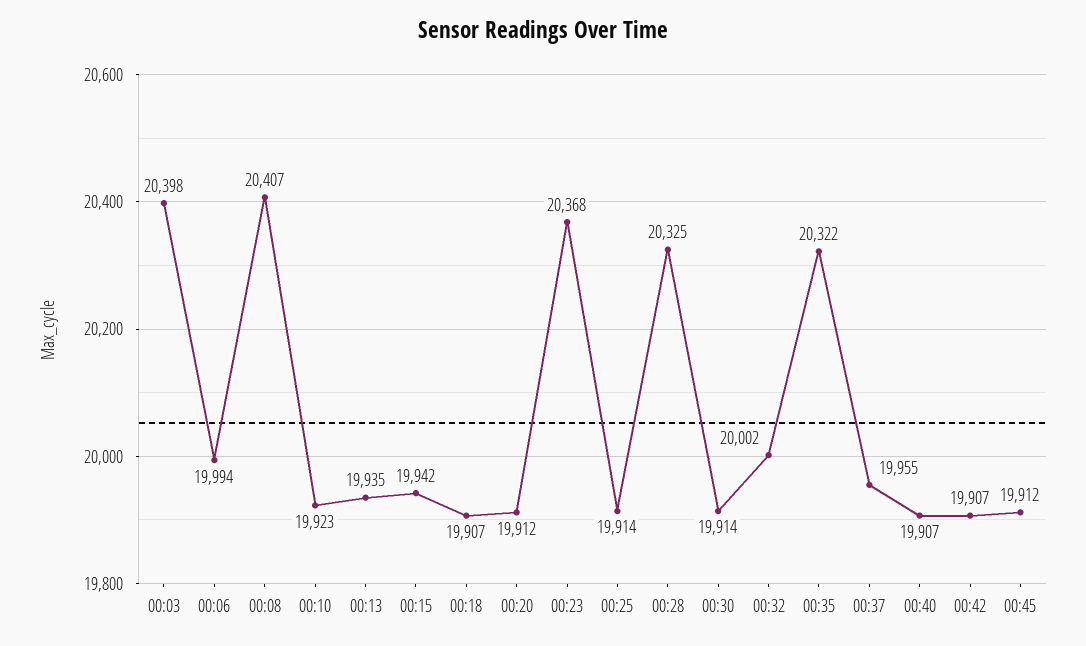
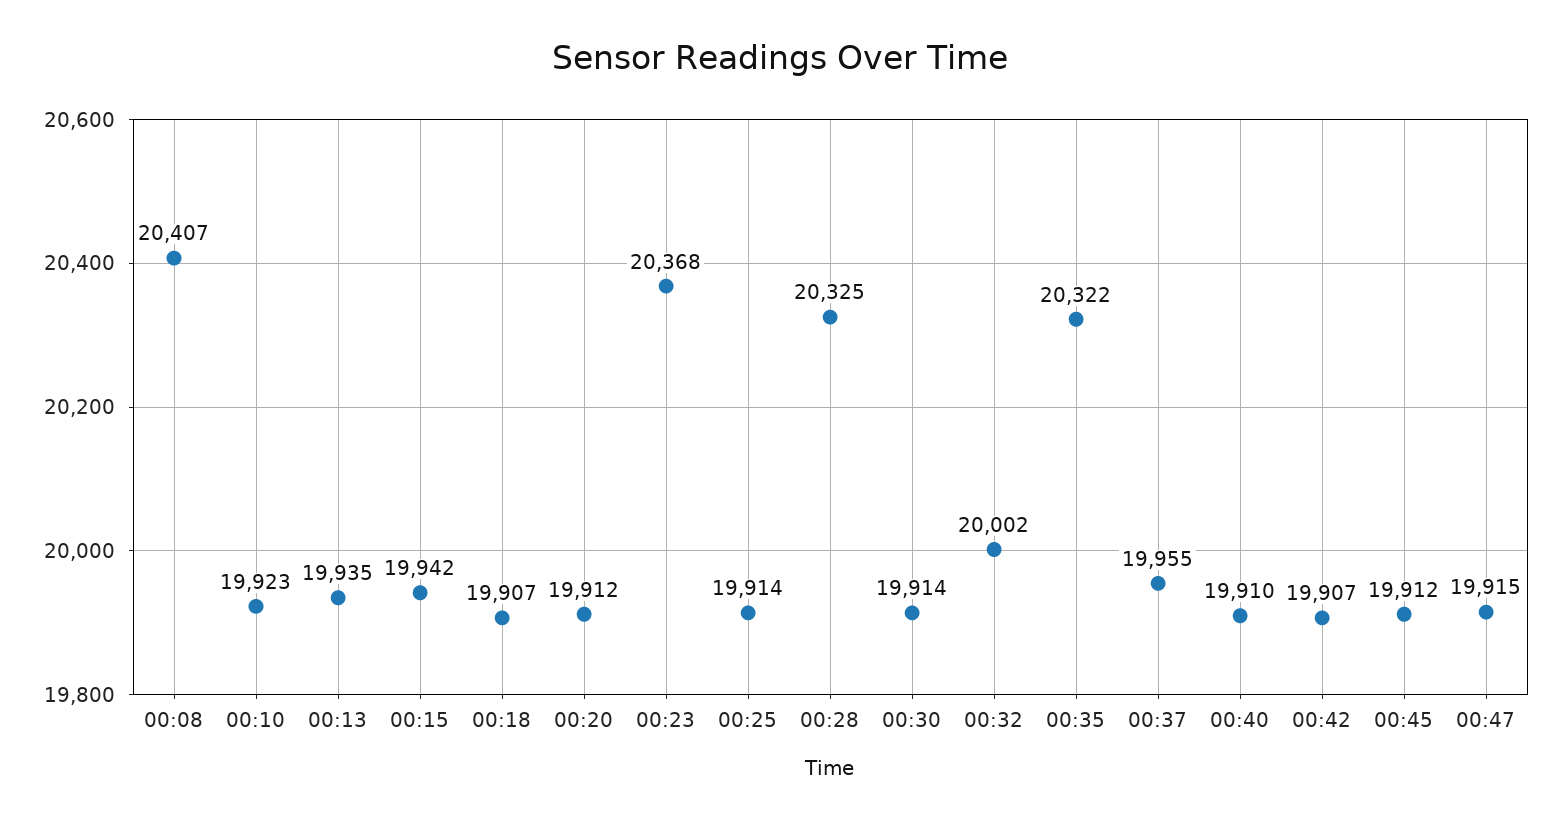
00:03: 20398 -> none
00:06: 19994 -> none
00:40: 19907 -> 19910
00:47: none -> 19915

